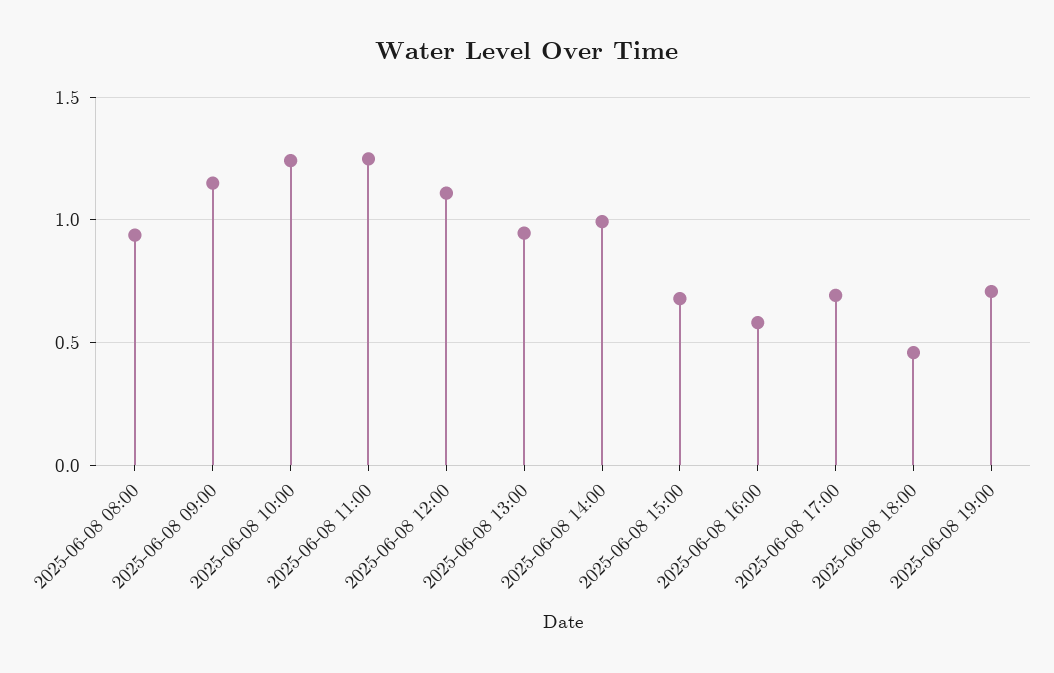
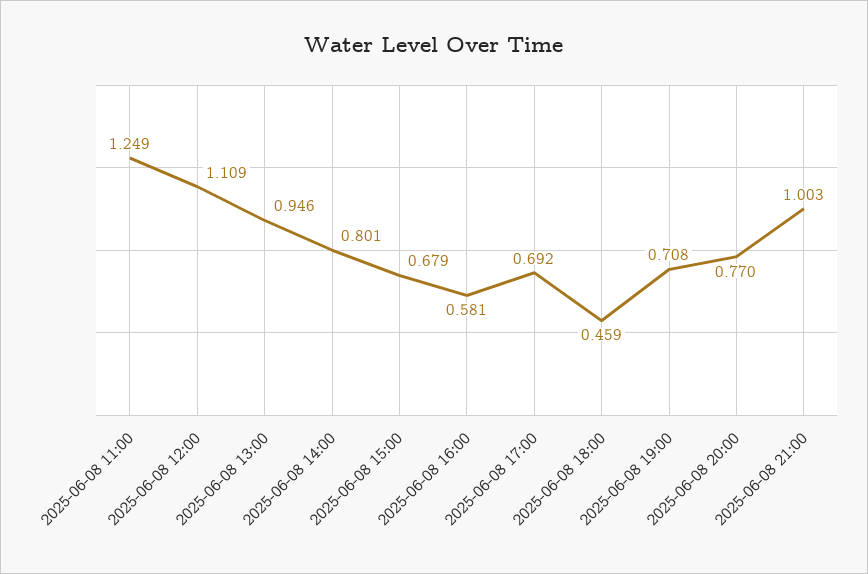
2025-06-08 08:00: 0.95 -> none
2025-06-08 09:00: 1.15 -> none
2025-06-08 10:00: 1.25 -> none
2025-06-08 14:00: 1 -> 0.801
2025-06-08 20:00: none -> 0.77
2025-06-08 21:00: none -> 1.003

